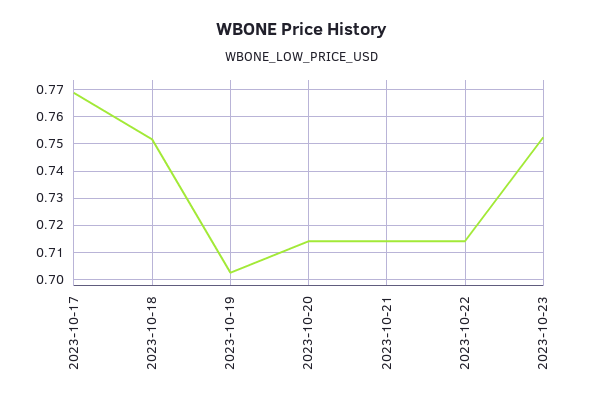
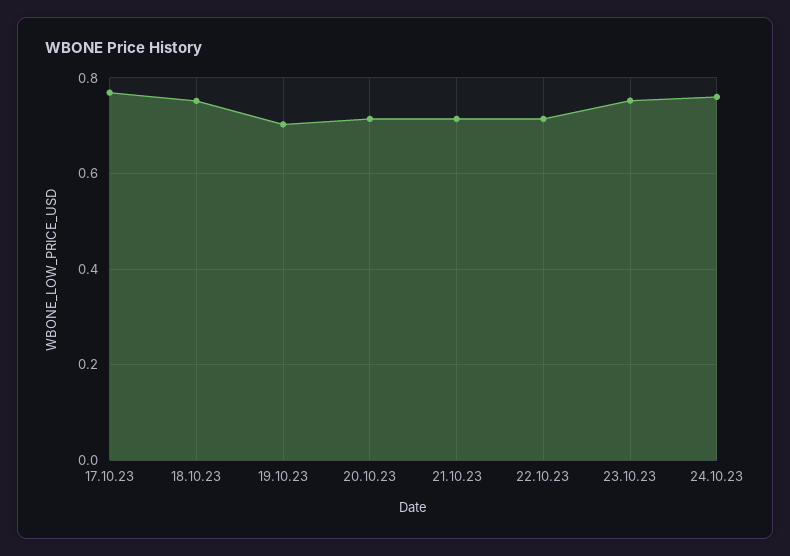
24.10.23: none -> 0.76

